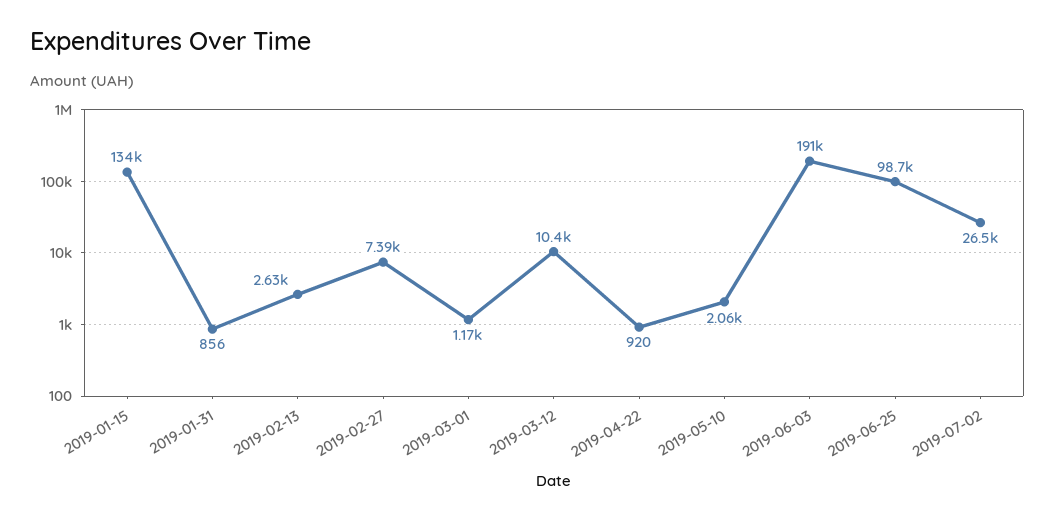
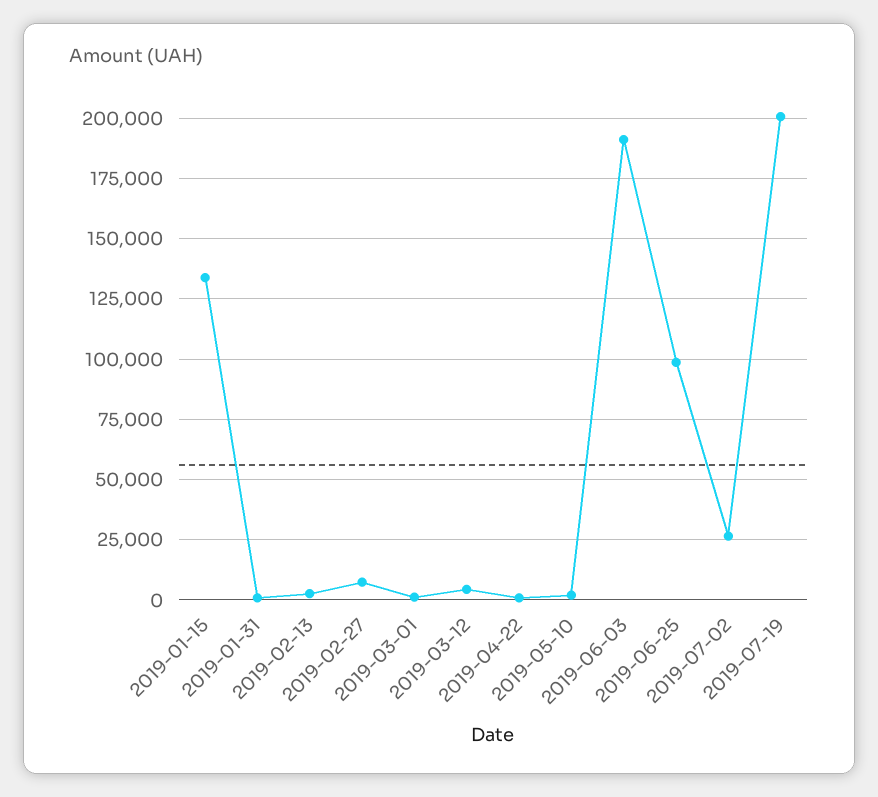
2019-03-12: 10400 -> 5000
2019-07-19: none -> 200000

